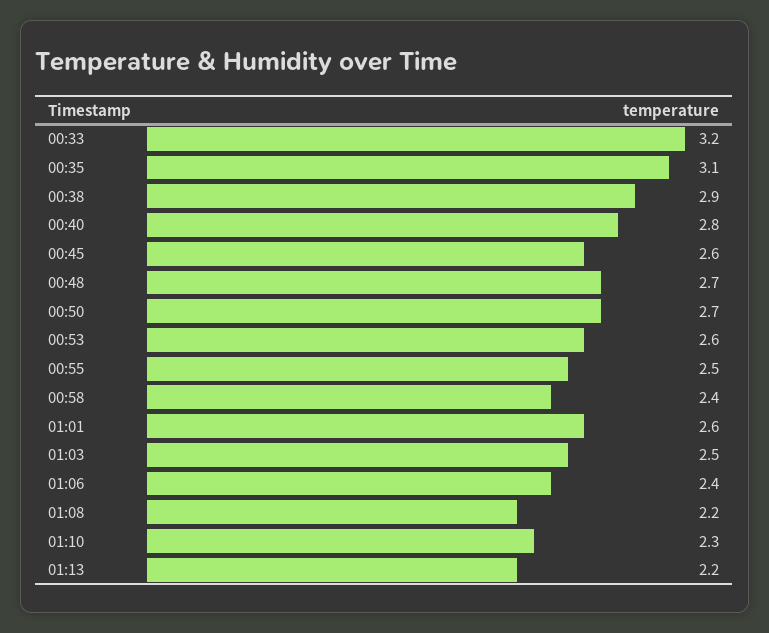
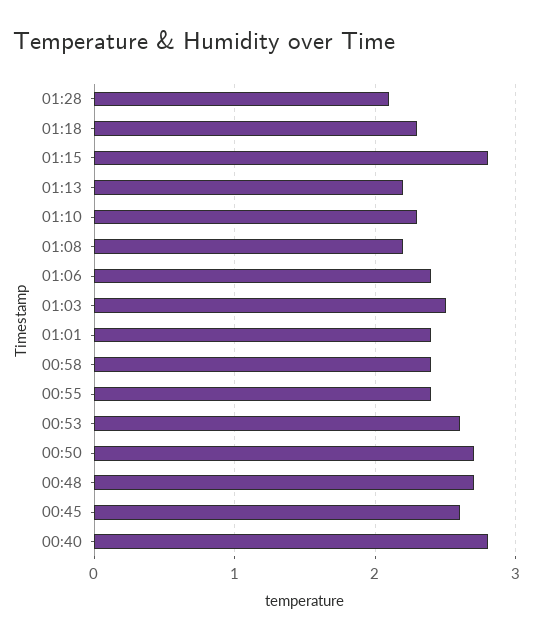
00:33: 3.2 -> none
00:35: 3.1 -> none
00:38: 2.9 -> none
00:55: 2.5 -> 2.4
01:01: 2.6 -> 2.4
01:28: none -> 2.1
01:18: none -> 2.3
01:15: none -> 2.8

